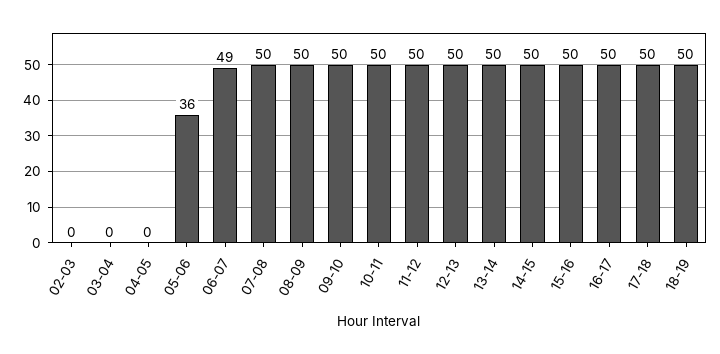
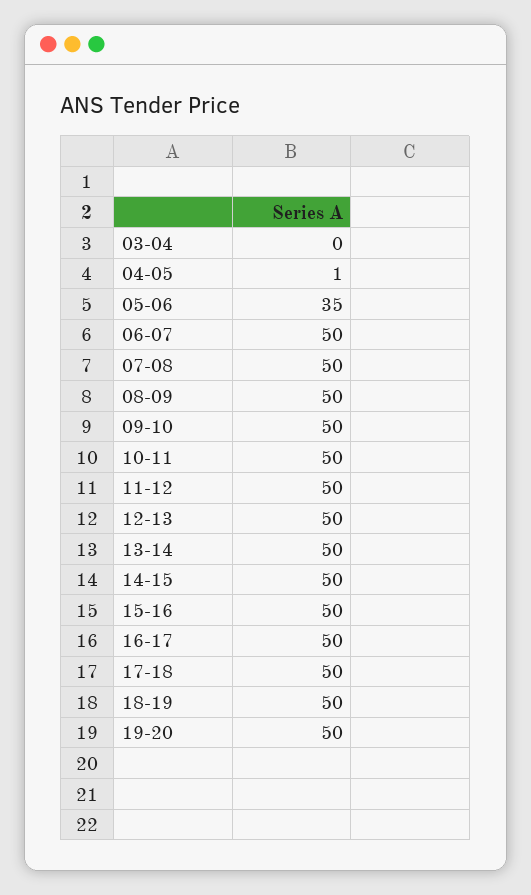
02-03: 0 -> none
04-05: 0 -> 1
05-06: 36 -> 35
06-07: 49 -> 50
19-20: none -> 50

